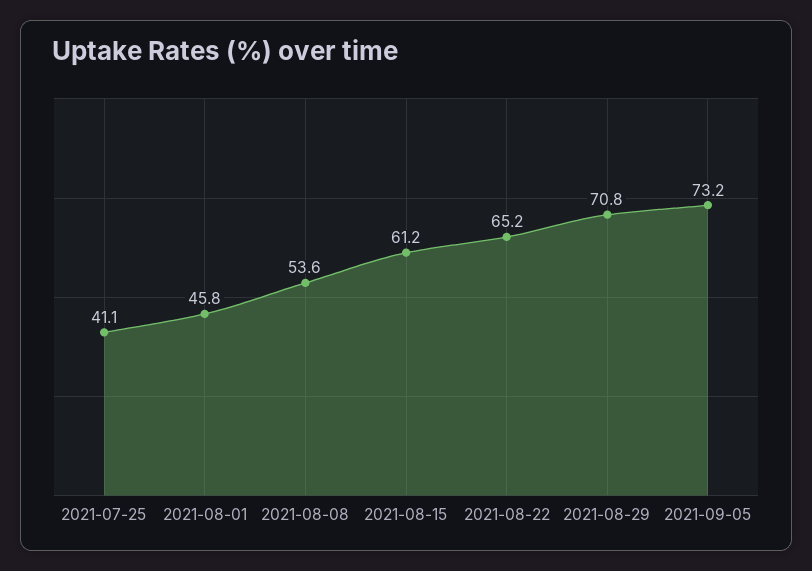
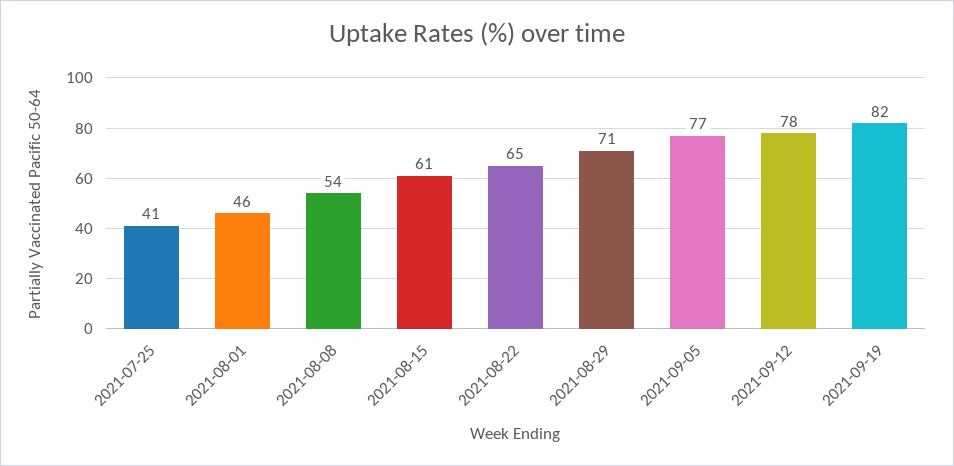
2021-09-05: 73.2 -> 77
2021-09-12: none -> 78
2021-09-19: none -> 82

